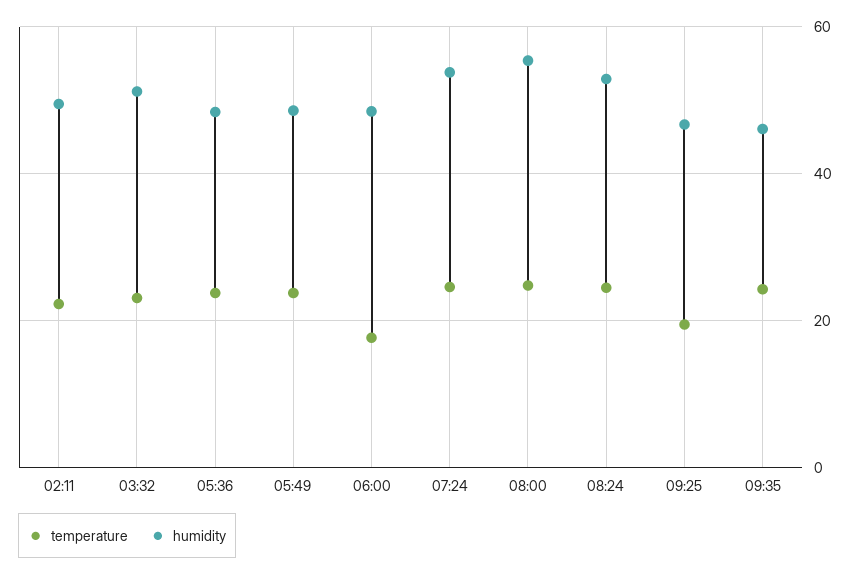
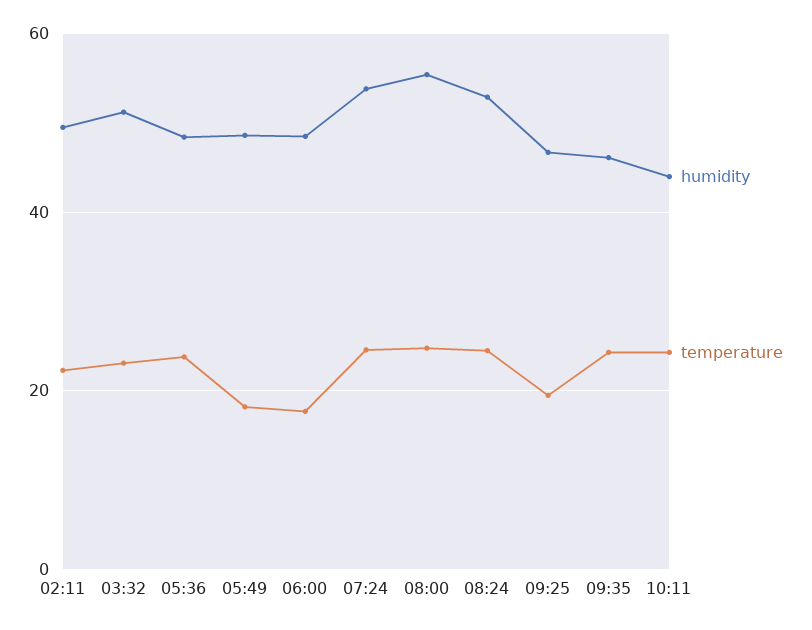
temperature, 05:49: 24 -> 18
humidity, 10:11: none -> 44
temperature, 10:11: none -> 24

